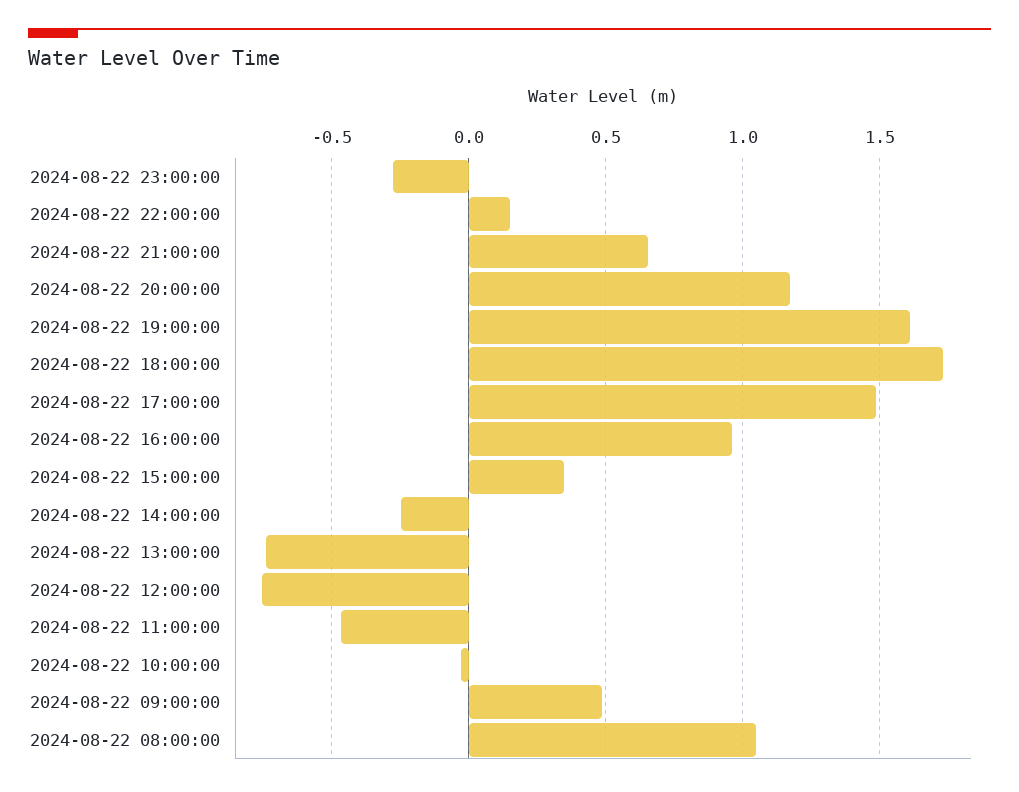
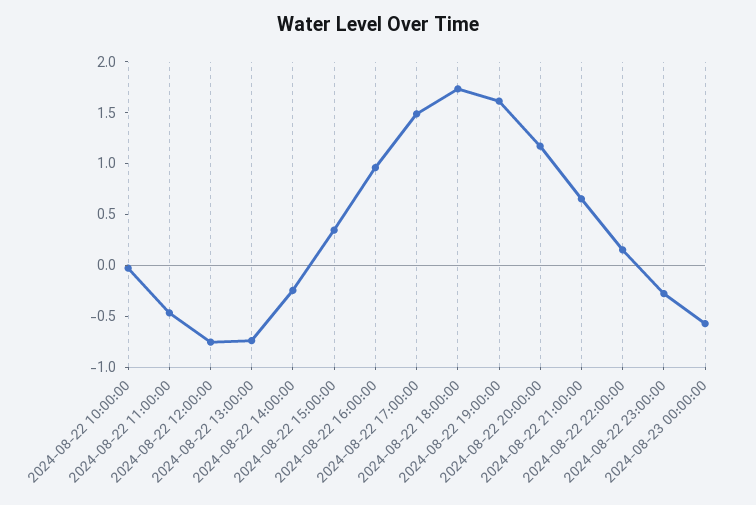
2024-08-22 09:00:00: 0.5 -> none
2024-08-22 08:00:00: 1.05 -> none
2024-08-23 00:00:00: none -> -0.6

